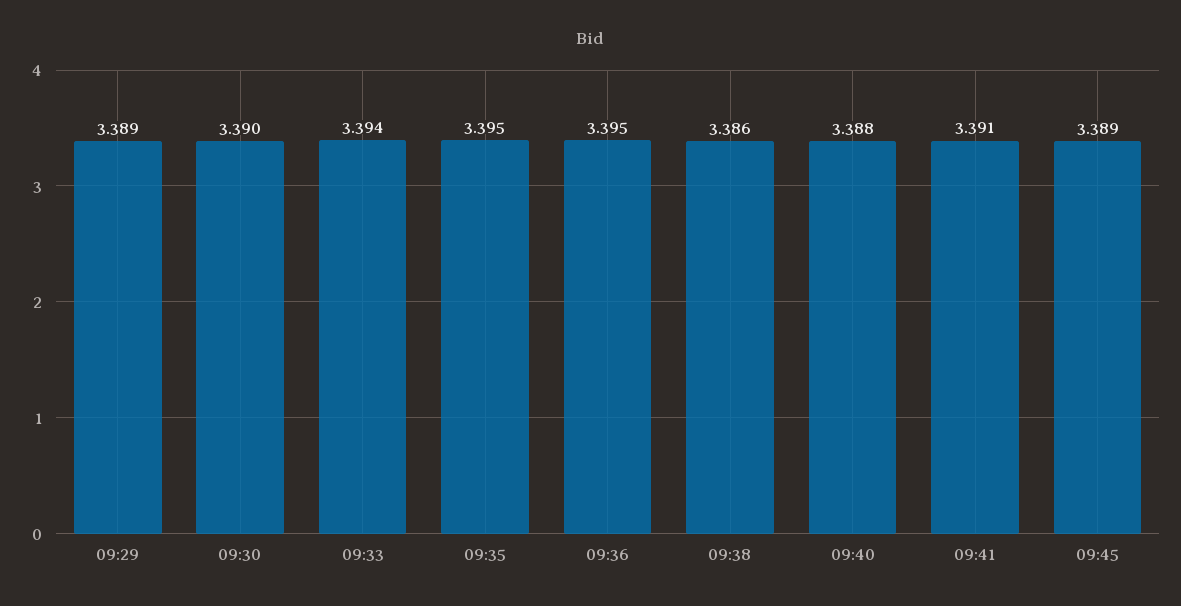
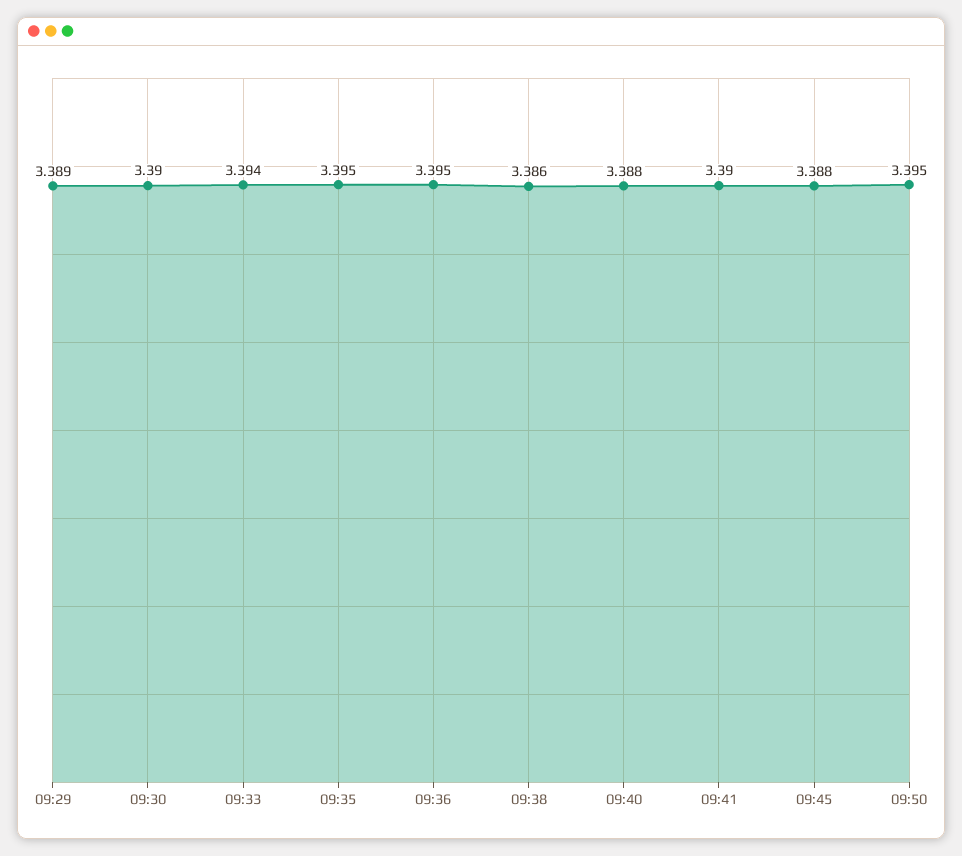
09:41: 3.391 -> 3.39
09:45: 3.389 -> 3.388
09:50: none -> 3.395

